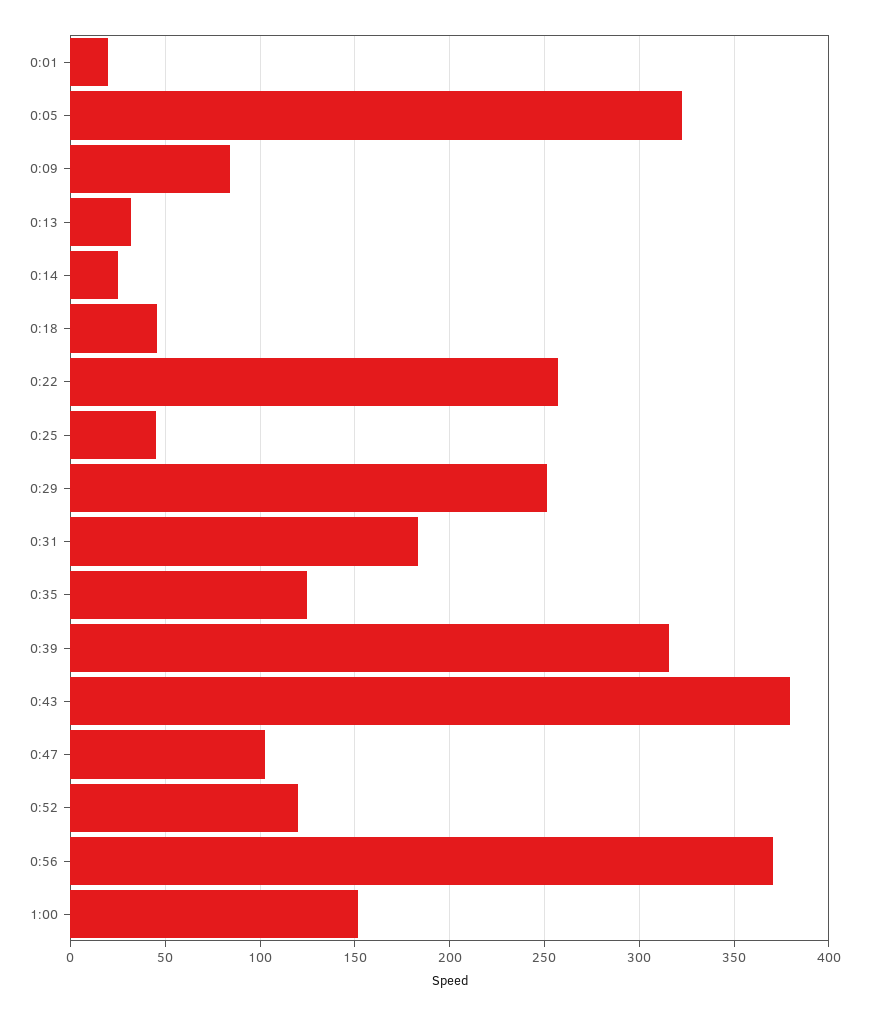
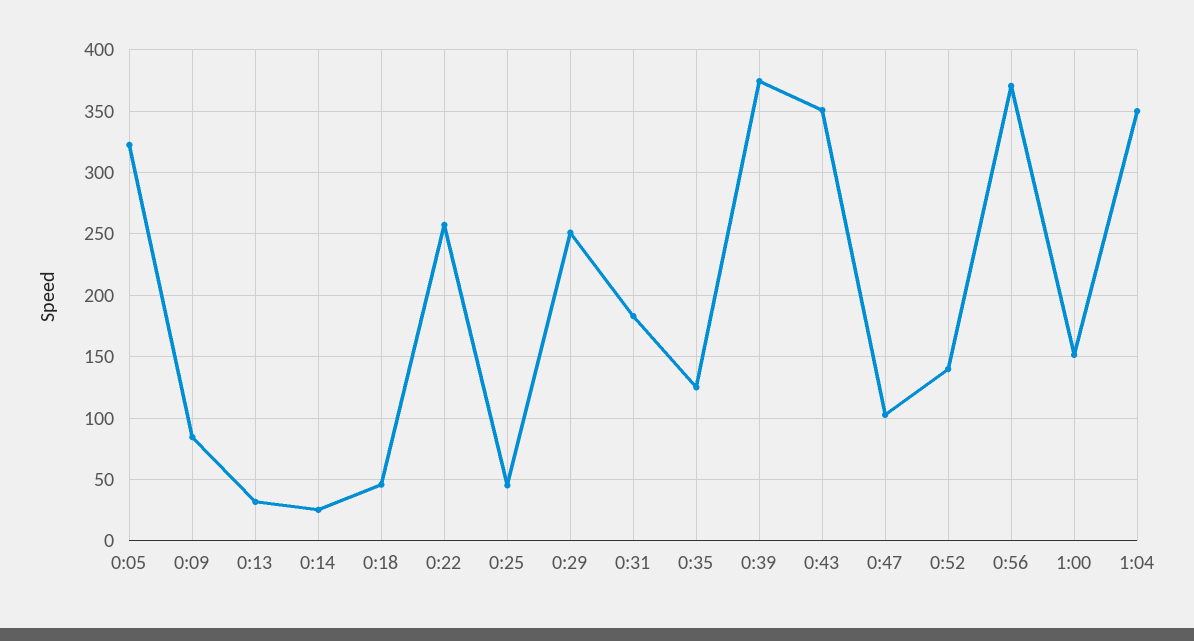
0:01: 20 -> none
0:39: 315 -> 375
0:43: 380 -> 350
0:52: 120 -> 140
1:04: none -> 350

